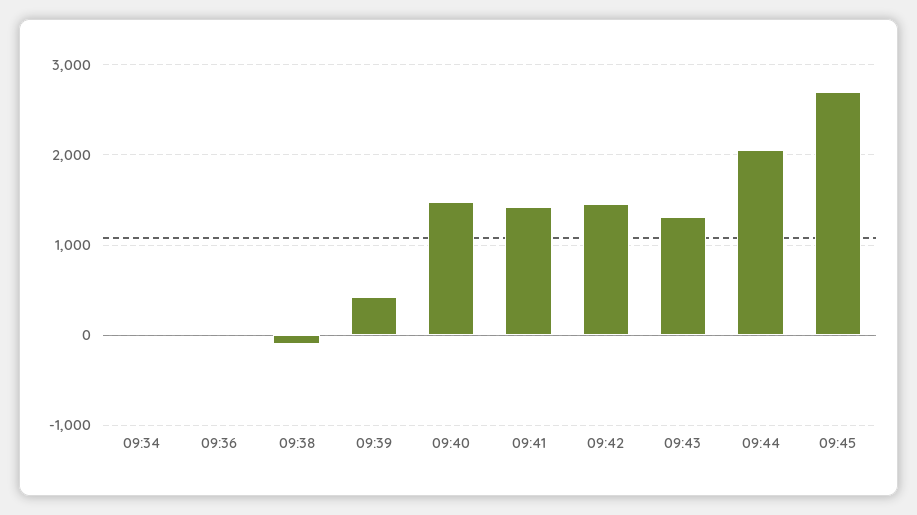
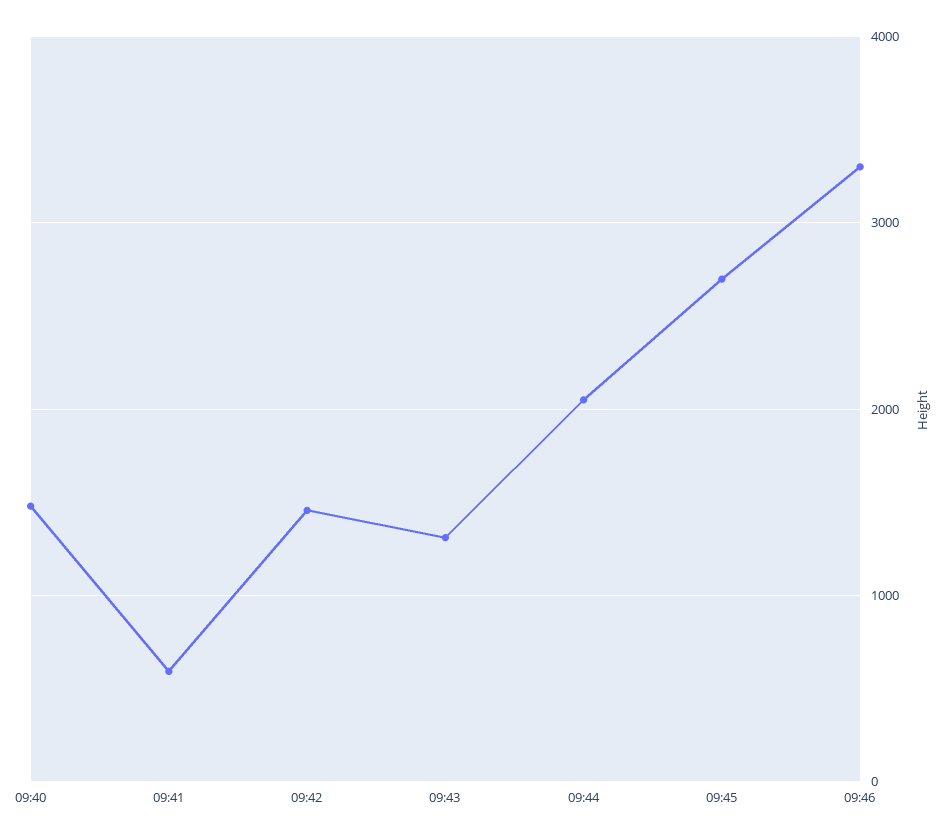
09:34: 0 -> none
09:36: 0 -> none
09:38: -100 -> none
09:39: 400 -> none
09:41: 1400 -> 600
09:46: none -> 3300

